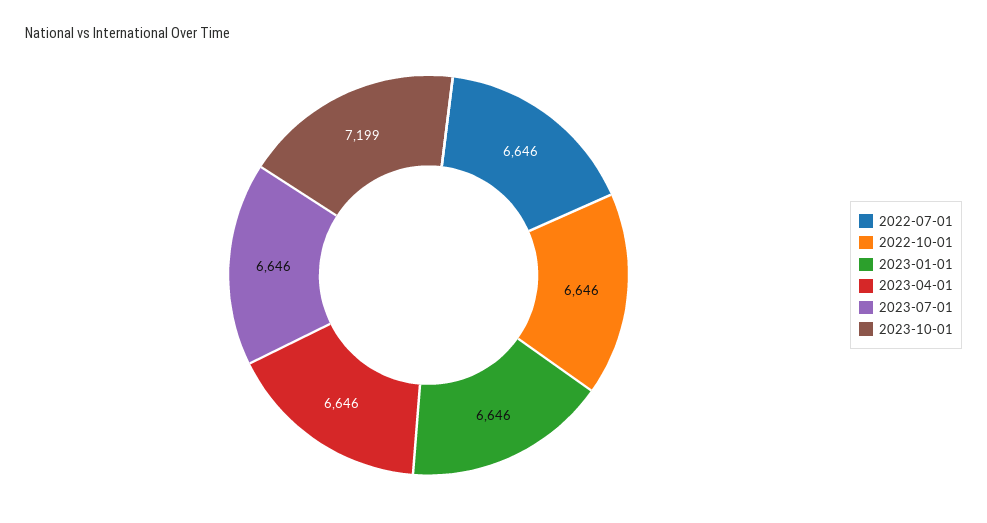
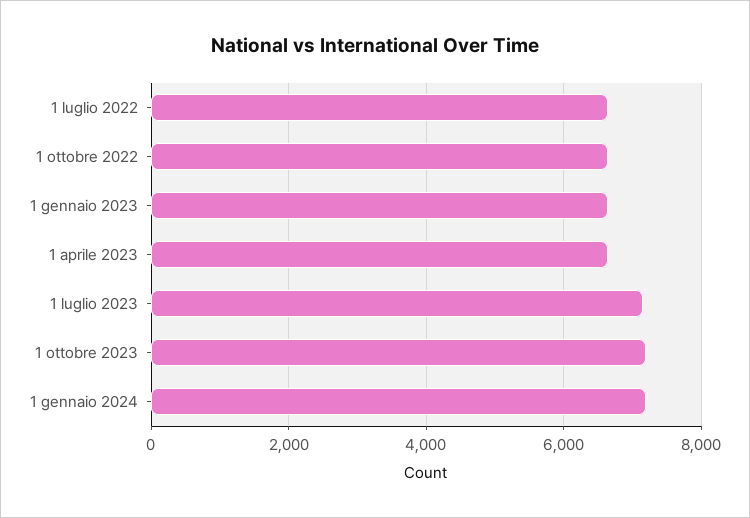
2023-07-01: 6646 -> 7200
1 gennaio 2024: none -> 7200

